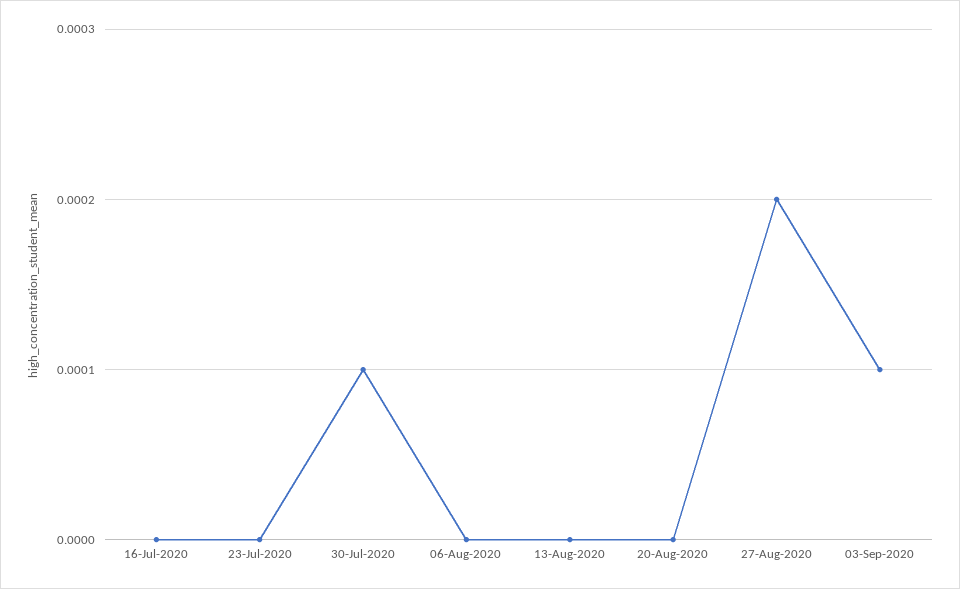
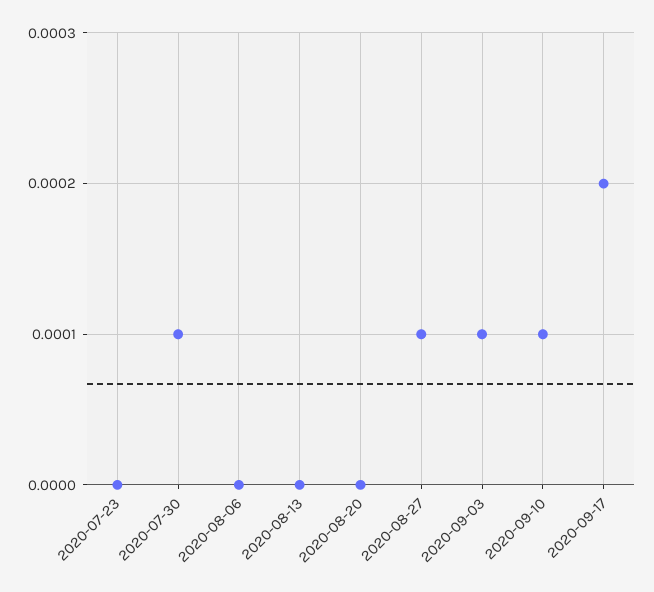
16-Jul-2020: 0 -> none
27-Aug-2020: 0.0002 -> 0.0001
2020-09-10: none -> 0.0001
2020-09-17: none -> 0.0002

